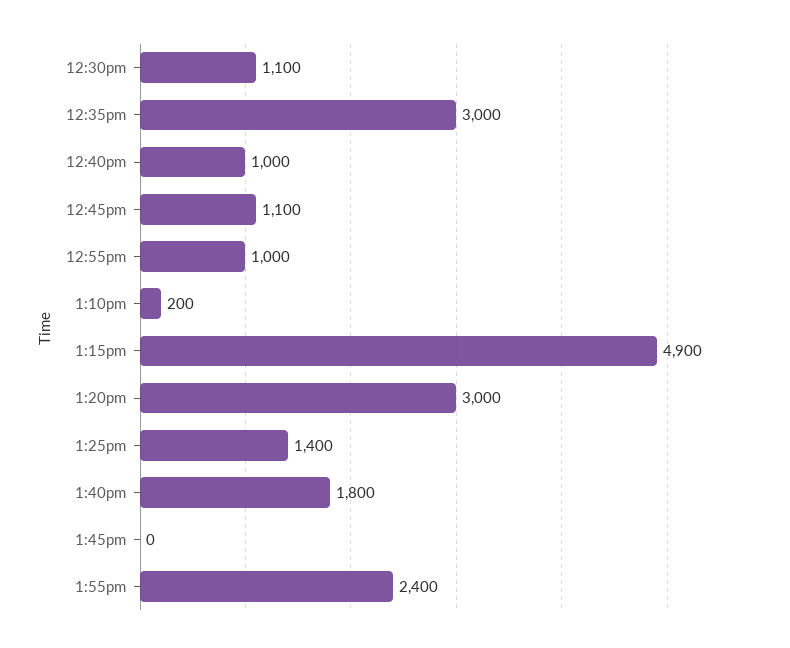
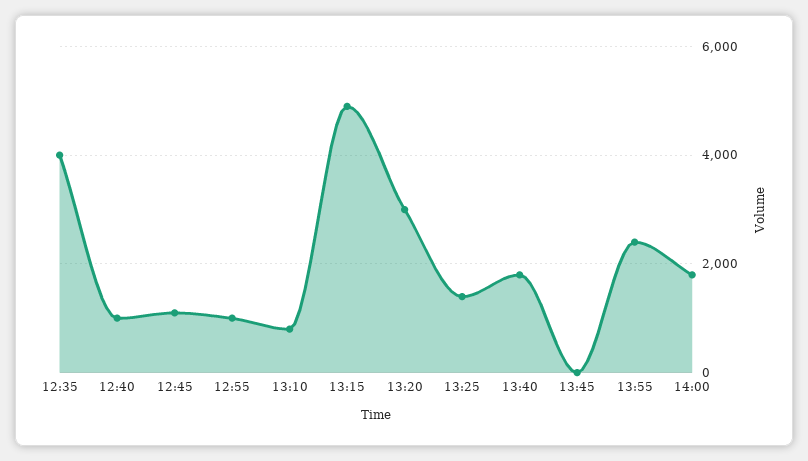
12:30pm: 1100 -> none
12:35pm: 3000 -> 4000
1:10pm: 200 -> 800
14:00: none -> 1800

